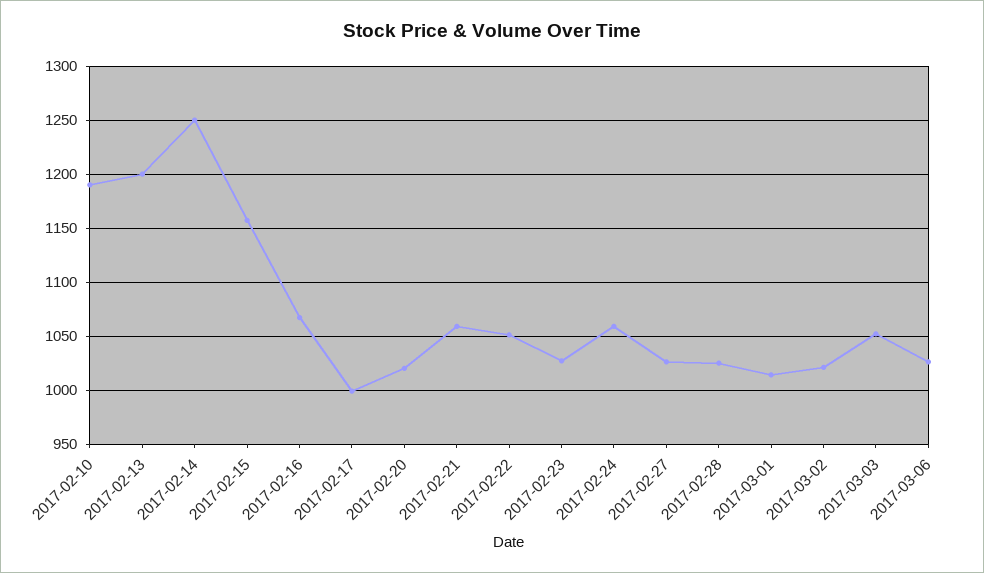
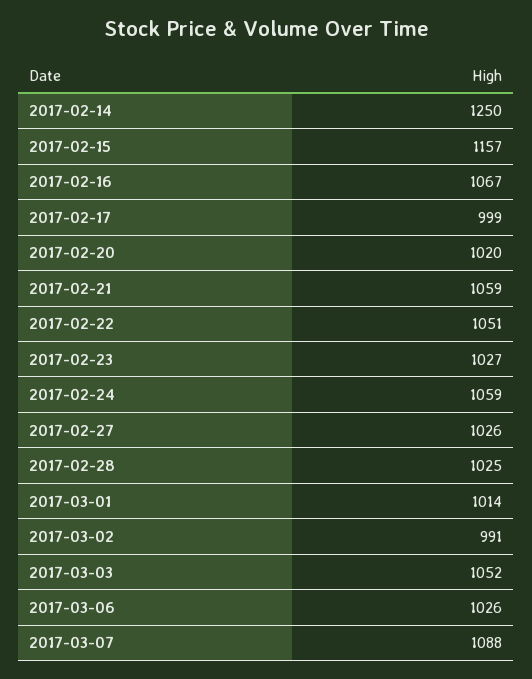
2017-02-10: 1190 -> none
2017-02-13: 1200 -> none
2017-03-02: 1020 -> 991
2017-03-07: none -> 1088

